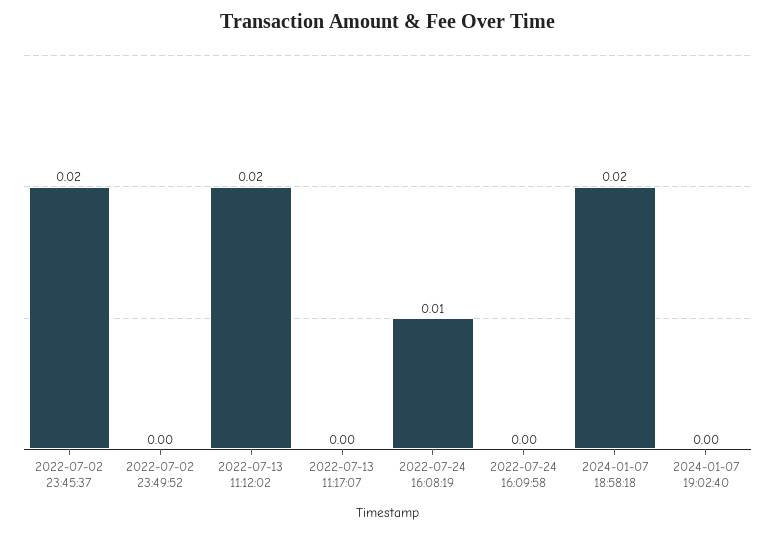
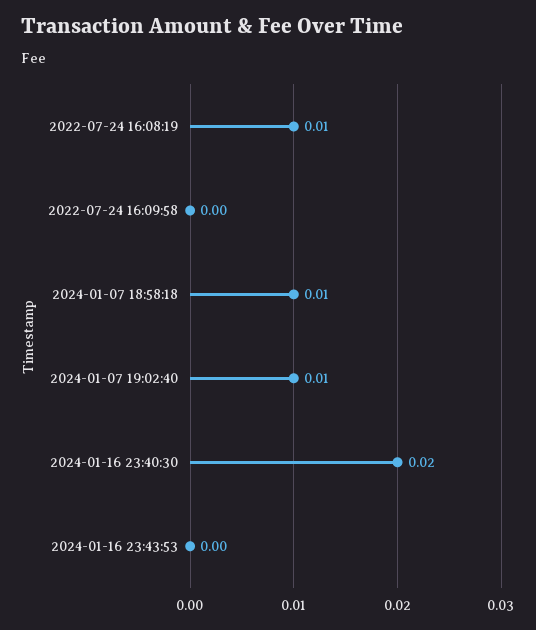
2022-07-02 23:45:37: 0.02 -> none
2022-07-02 23:49:52: 0 -> none
2022-07-13 11:12:02: 0.02 -> none
2022-07-13 11:17:07: 0 -> none
2024-01-07 18:58:18: 0.02 -> 0.01
2024-01-07 19:02:40: 0 -> 0.01
2024-01-16 23:40:30: none -> 0.02
2024-01-16 23:43:53: none -> 0

